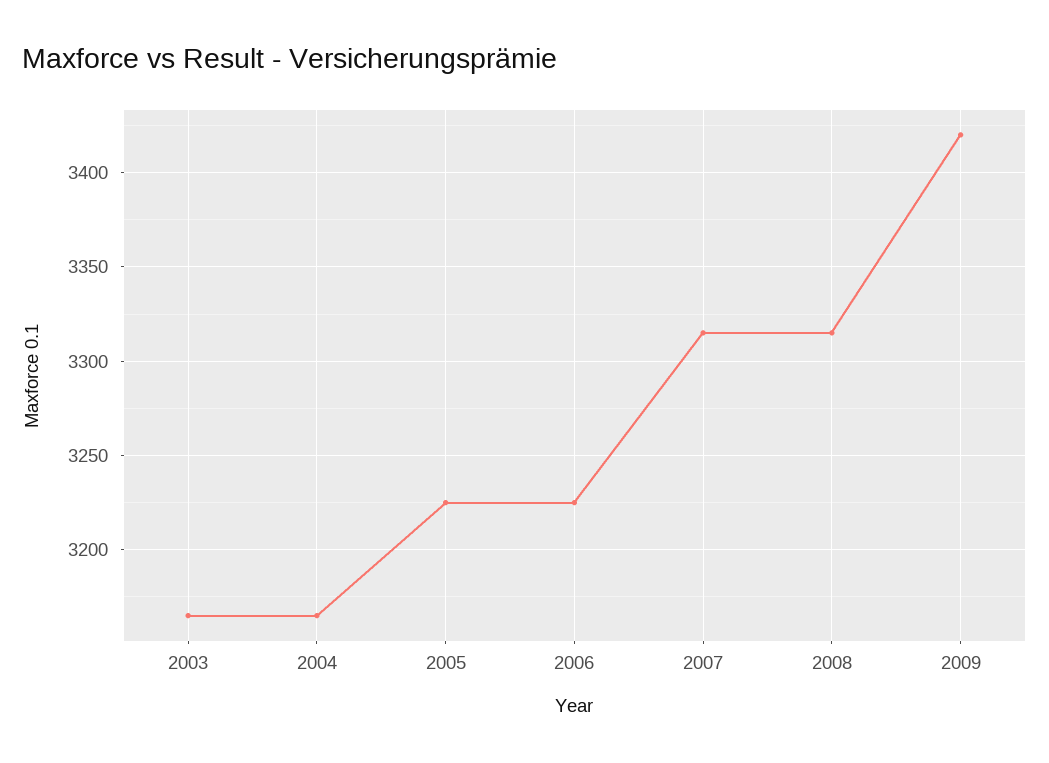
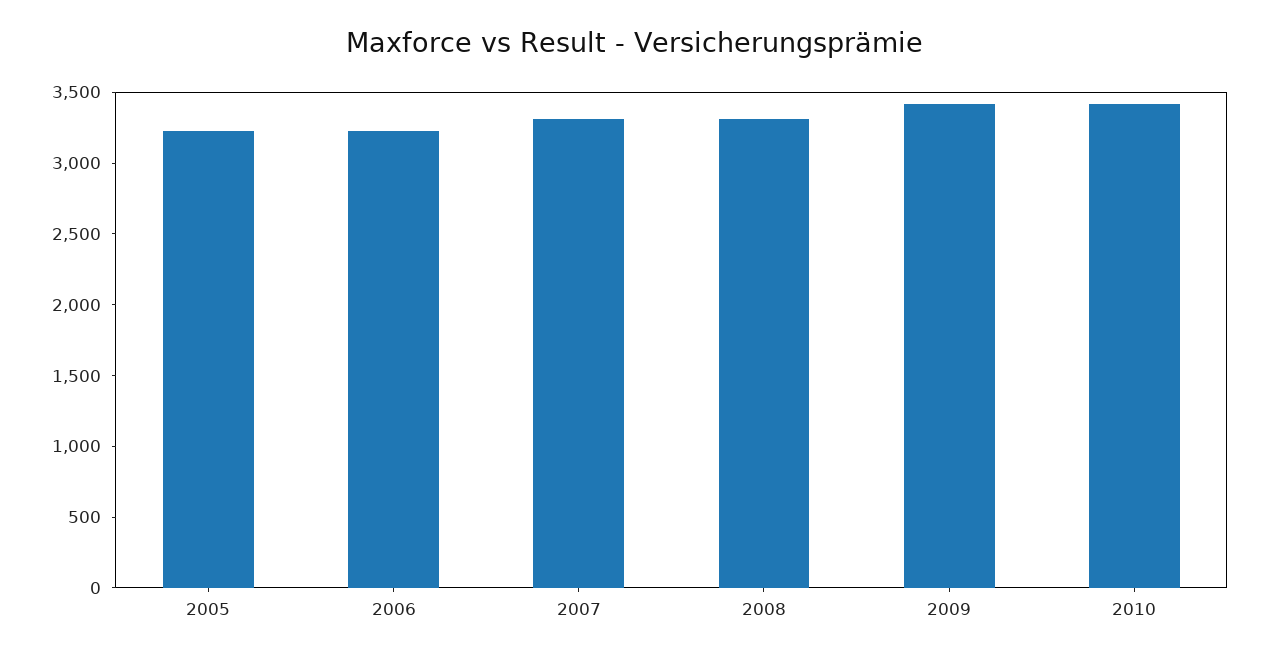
2003: 3165 -> none
2004: 3165 -> none
2010: none -> 3400

